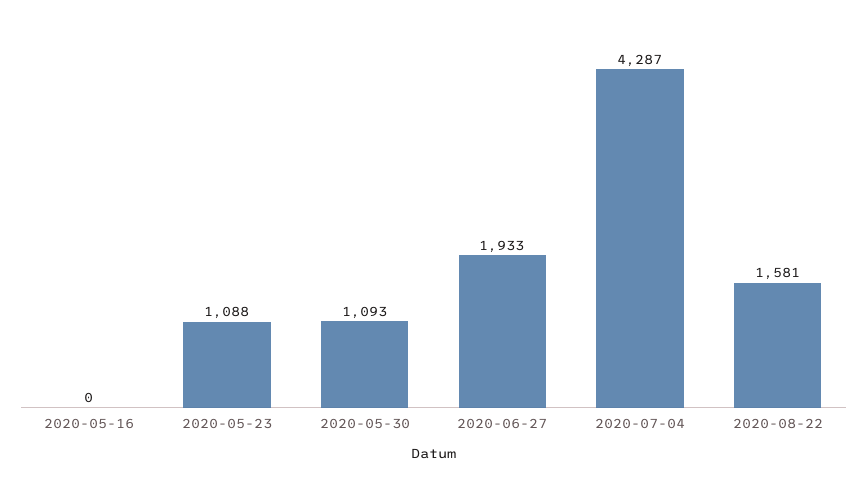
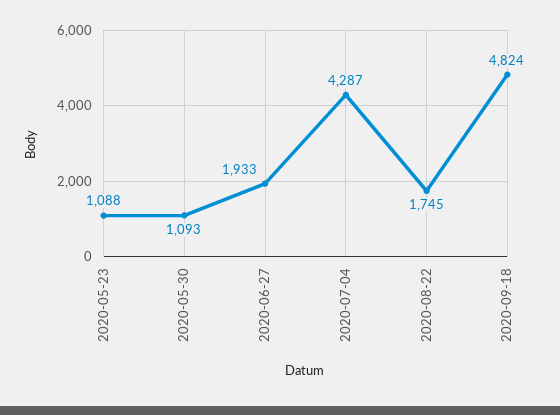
2020-05-16: 0 -> none
2020-08-22: 1581 -> 1745
2020-09-18: none -> 4824

